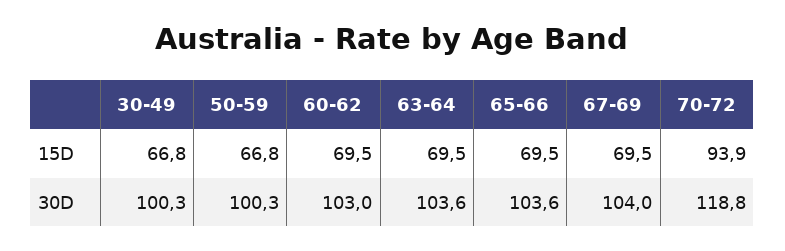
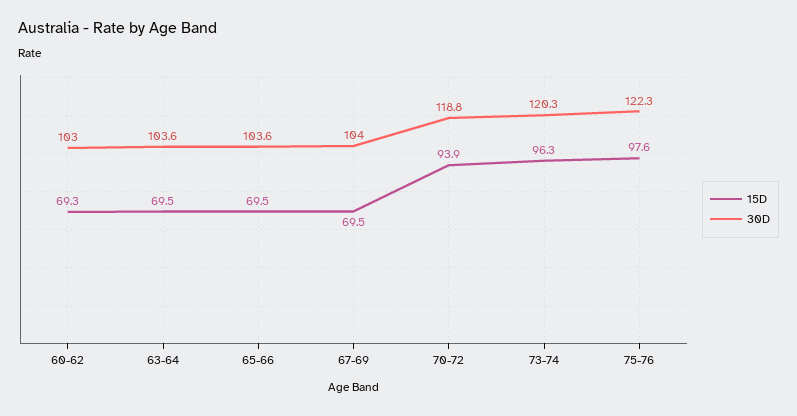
15D, 30-49: 66.8 -> none
15D, 50-59: 66.8 -> none
15D, 60-62: 69.5 -> 69.3
30D, 30-49: 100.3 -> none
30D, 50-59: 100.3 -> none
15D, 73-74: none -> 96.3
30D, 73-74: none -> 120.3
15D, 75-76: none -> 97.6
30D, 75-76: none -> 122.3

